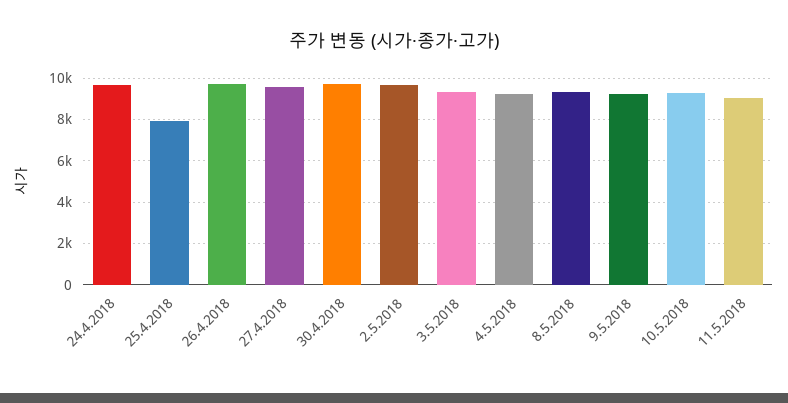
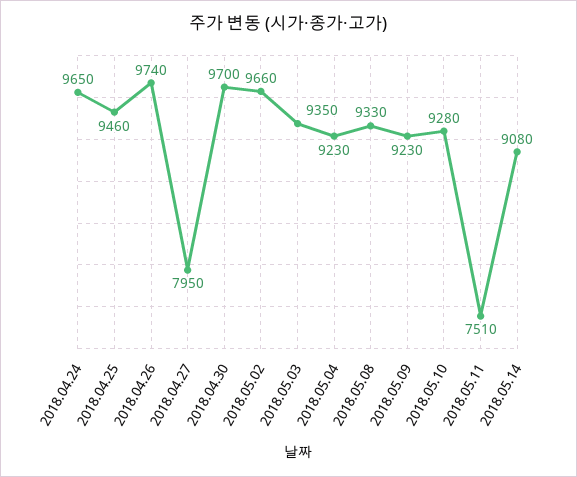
25.4.2018: 8000 -> 9460
27.4.2018: 9500 -> 7950
11.5.2018: 9000 -> 7510
2018.05.14: none -> 9080

